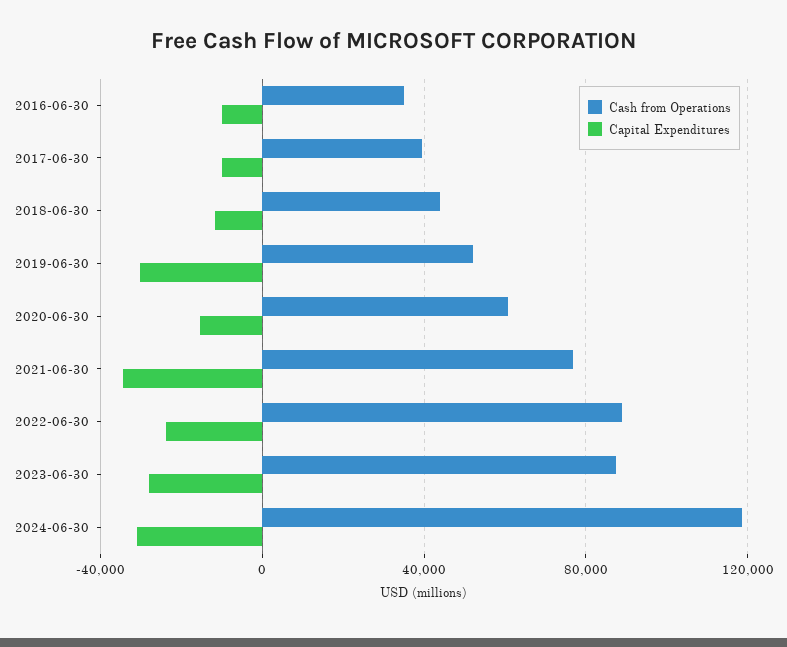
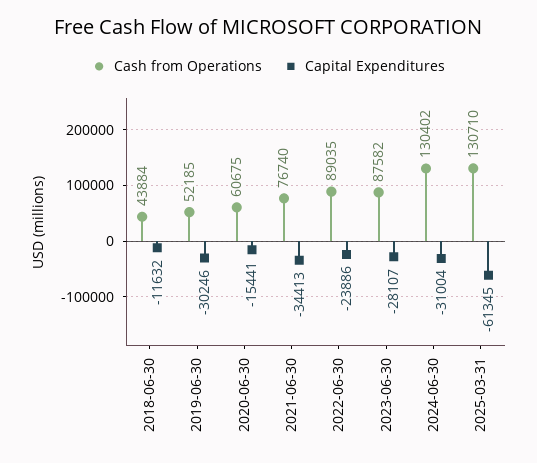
Cash from Operations, 2016-06-30: 35000 -> none
Capital Expenditures, 2016-06-30: -10000 -> none
Cash from Operations, 2017-06-30: 40000 -> none
Capital Expenditures, 2017-06-30: -10000 -> none
Cash from Operations, 2024-06-30: 120000 -> 130402
Cash from Operations, 2025-03-31: none -> 130710
Capital Expenditures, 2025-03-31: none -> -61345

